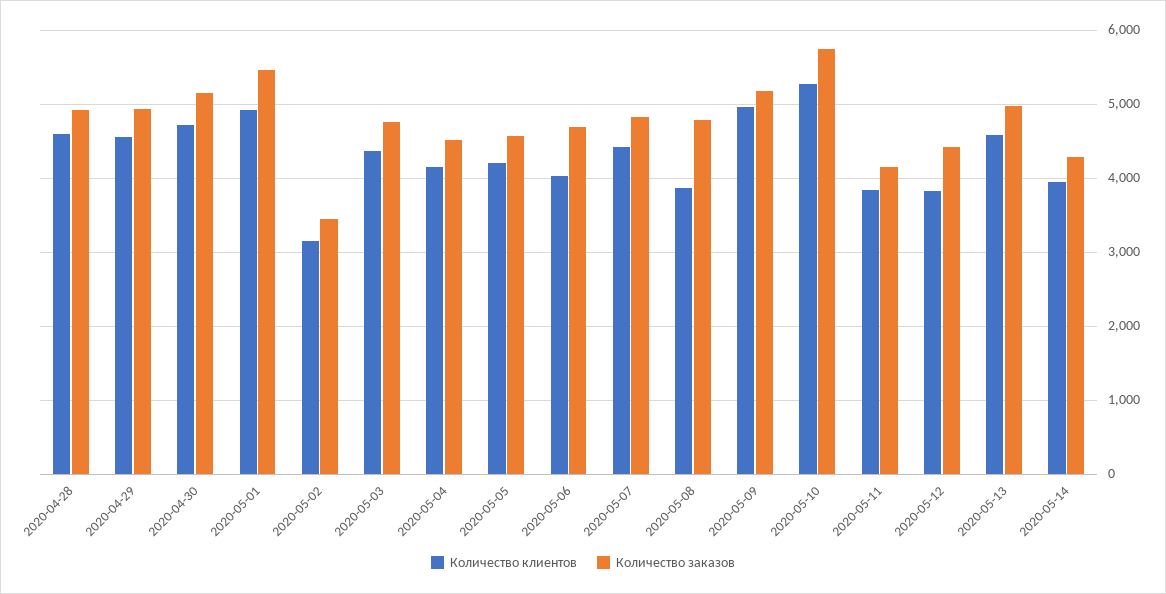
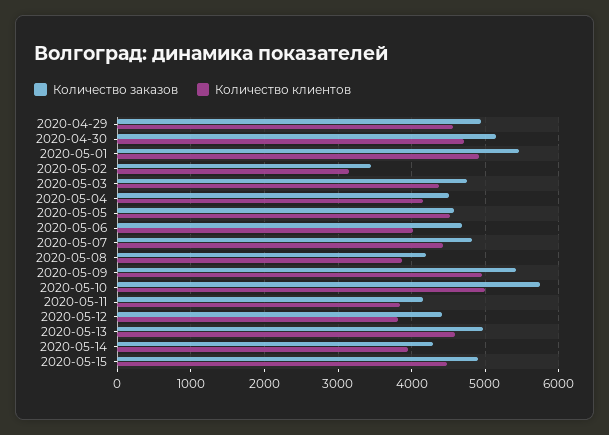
Количество клиентов, 2020-04-28: 4600 -> none
Количество заказов, 2020-04-28: 4900 -> none
Количество клиентов, 2020-05-05: 4200 -> 4500
Количество заказов, 2020-05-08: 4800 -> 4200
Количество заказов, 2020-05-09: 5200 -> 5400
Количество клиентов, 2020-05-10: 5300 -> 5000
Количество заказов, 2020-05-15: none -> 4900
Количество клиентов, 2020-05-15: none -> 4500

